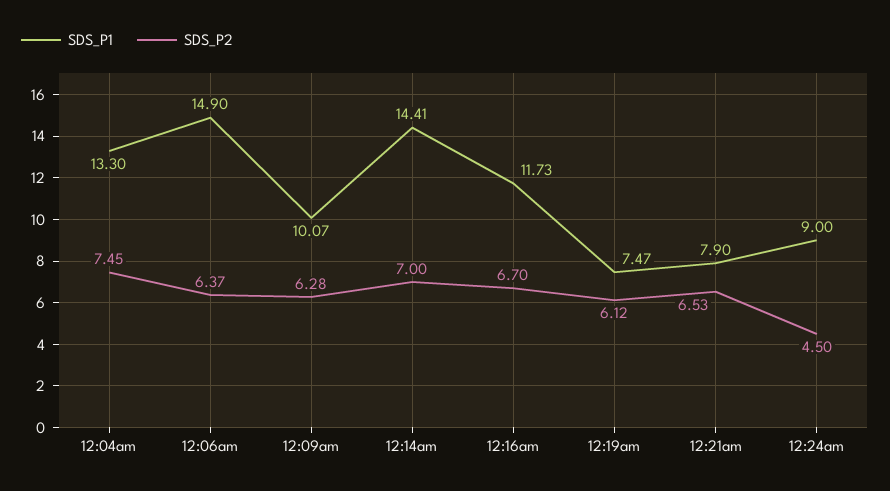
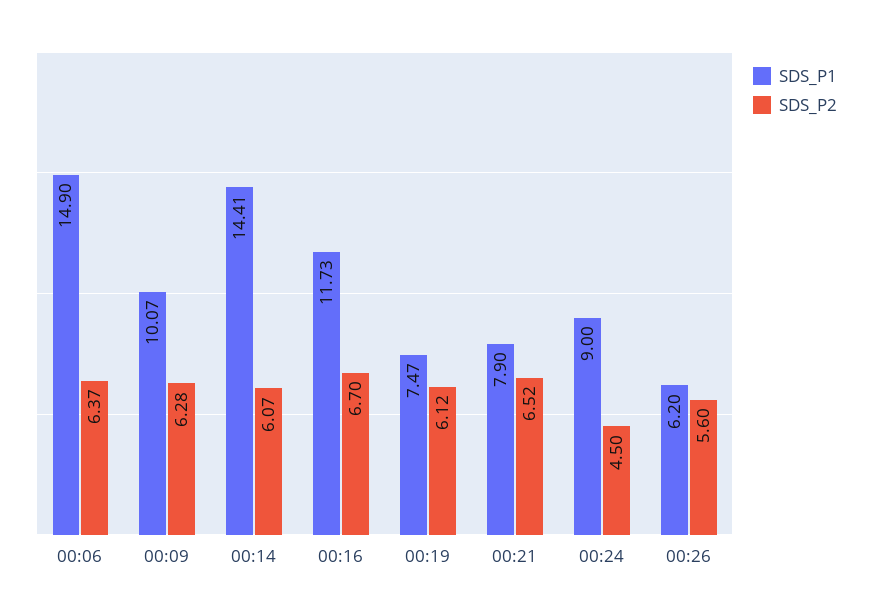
SDS_P1, 12:04am: 13.3 -> none
SDS_P2, 12:04am: 7.45 -> none
SDS_P2, 12:14am: 7 -> 6.07
SDS_P2, 12:21am: 6.53 -> 6.52
SDS_P1, 00:26: none -> 6.2
SDS_P2, 00:26: none -> 5.6

